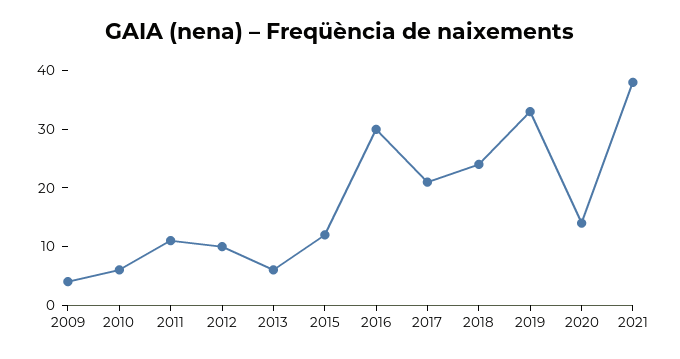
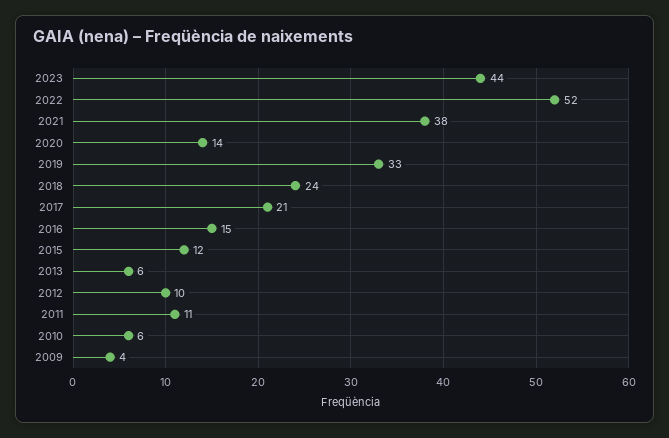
2016: 30 -> 15
2023: none -> 44
2022: none -> 52

